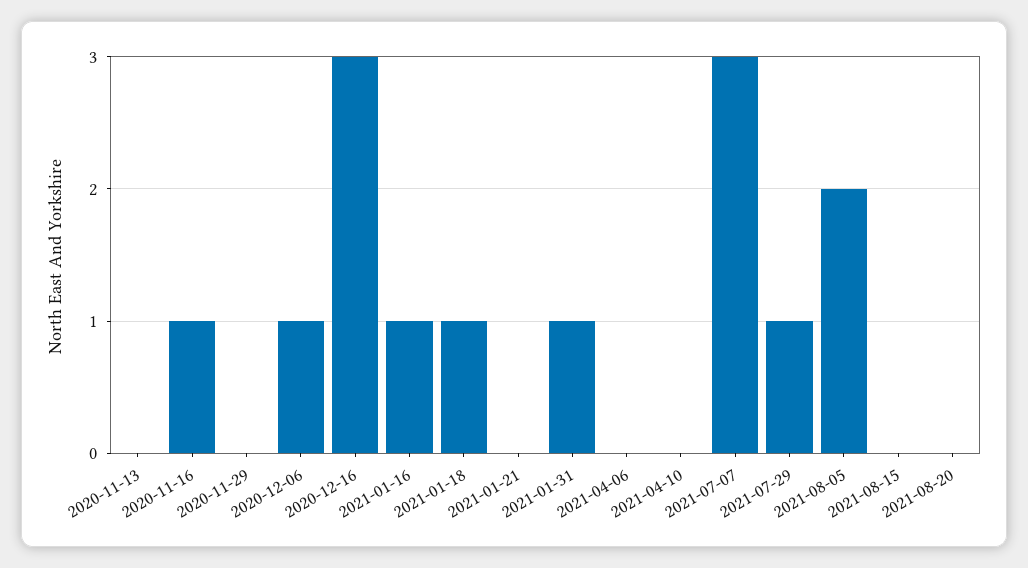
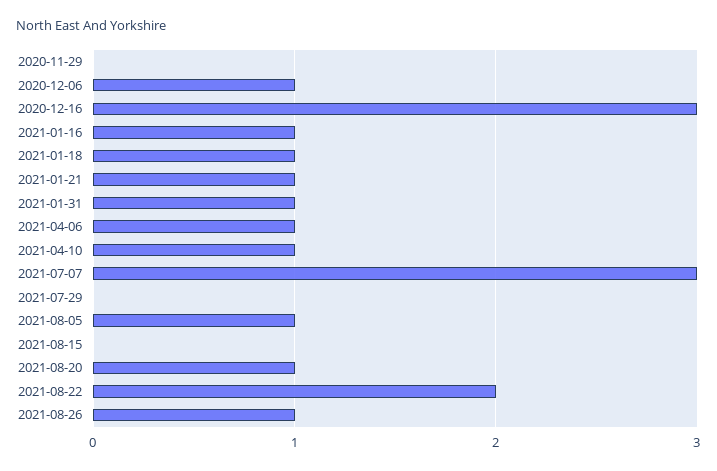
2020-11-13: 0 -> none
2020-11-16: 1 -> none
2021-01-21: 0 -> 1
2021-04-06: 0 -> 1
2021-04-10: 0 -> 1
2021-07-29: 1 -> 0
2021-08-05: 2 -> 1
2021-08-20: 0 -> 1
2021-08-22: none -> 2
2021-08-26: none -> 1

